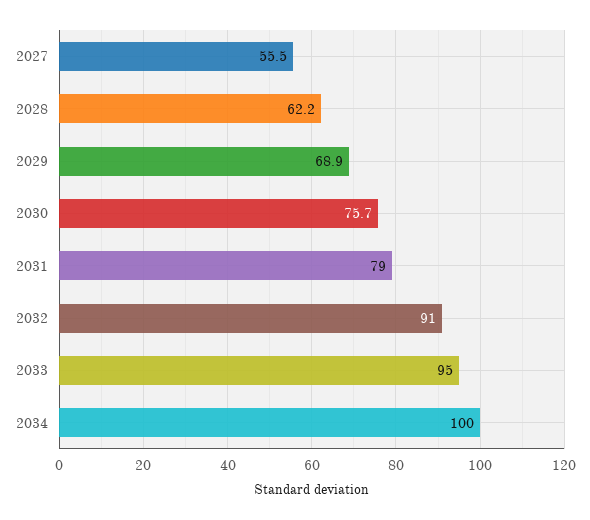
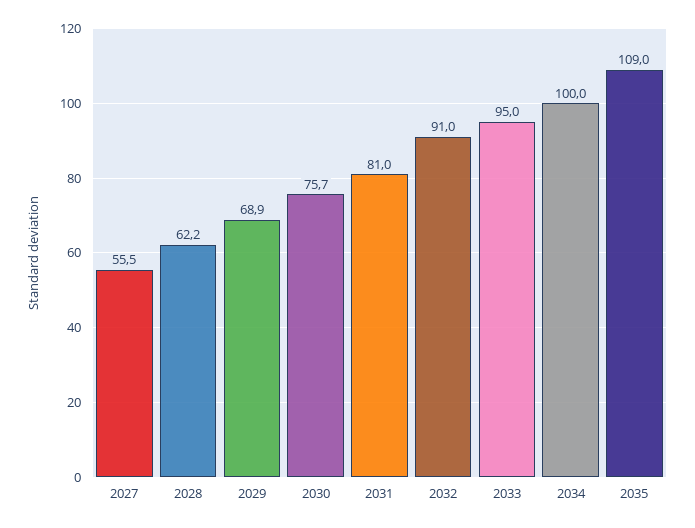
2031: 79 -> 81
2035: none -> 109

